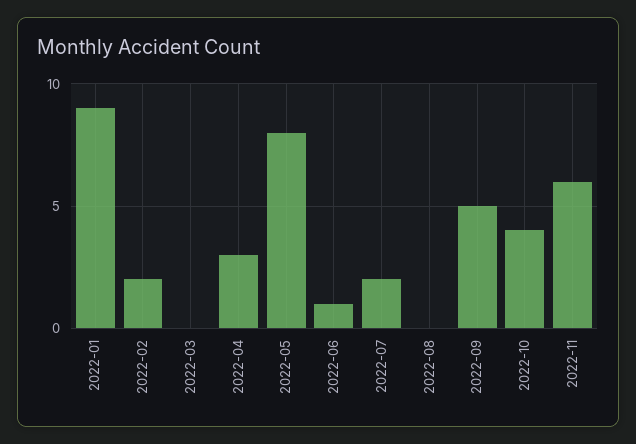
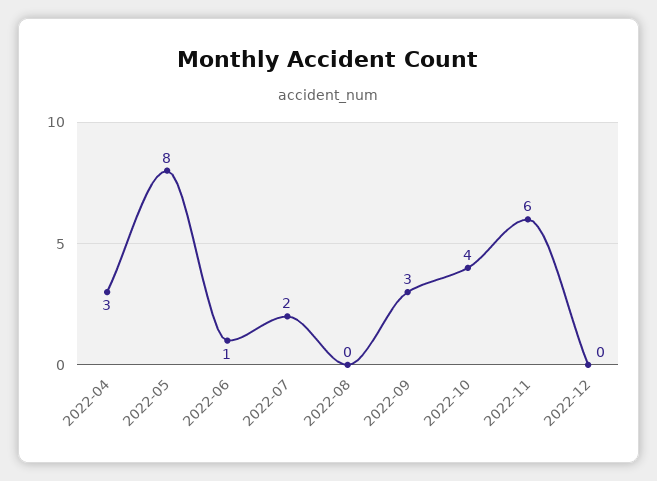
2022-01: 9 -> none
2022-02: 2 -> none
2022-03: 0 -> none
2022-09: 5 -> 3
2022-12: none -> 0

